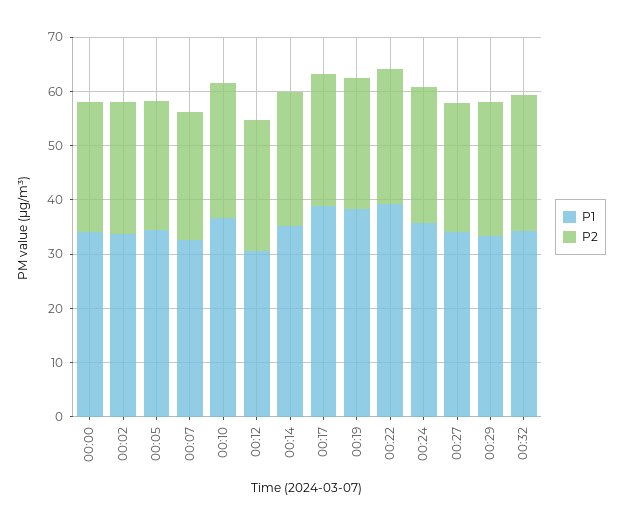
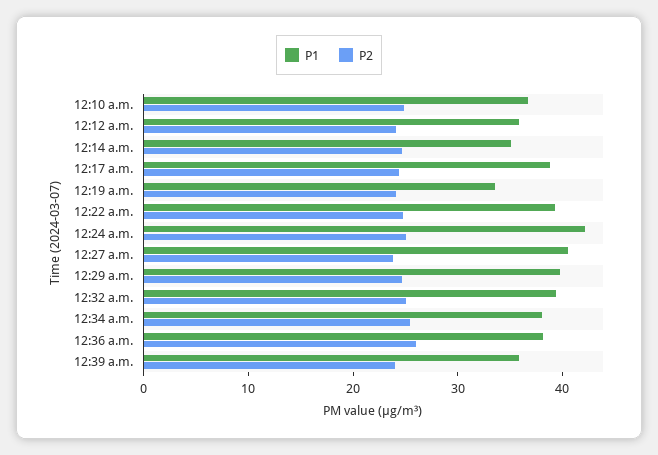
P1, 00:00: 34 -> none
P2, 00:00: 24 -> none
P1, 00:02: 34 -> none
P2, 00:02: 24 -> none
P1, 00:05: 34 -> none
P2, 00:05: 24 -> none
P1, 00:07: 32 -> none
P2, 00:07: 24 -> none
P1, 00:12: 30 -> 36
P1, 00:19: 38 -> 34
P1, 00:24: 36 -> 42
P1, 00:27: 34 -> 40
P1, 00:29: 34 -> 40
P1, 00:32: 34 -> 40
P1, 12:34 a.m.: none -> 38
P2, 12:34 a.m.: none -> 26
P1, 12:36 a.m.: none -> 38
P2, 12:36 a.m.: none -> 26
P1, 12:39 a.m.: none -> 36
P2, 12:39 a.m.: none -> 24

